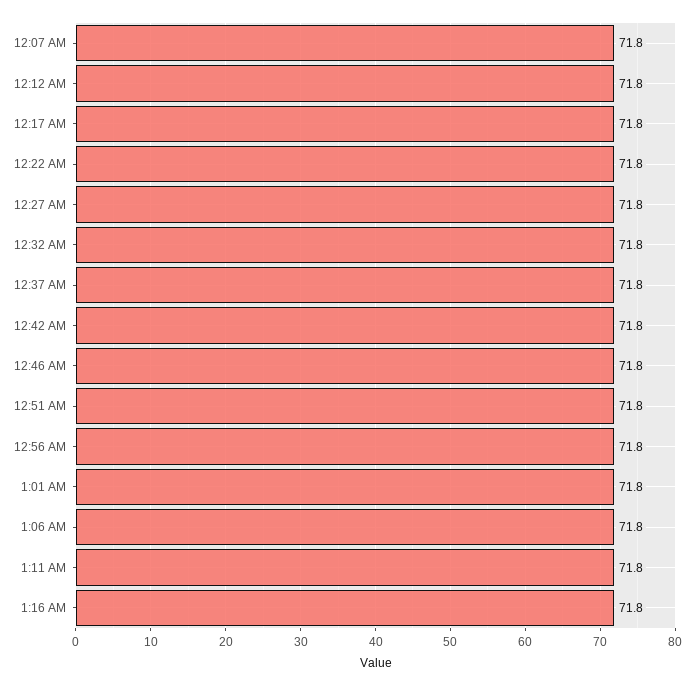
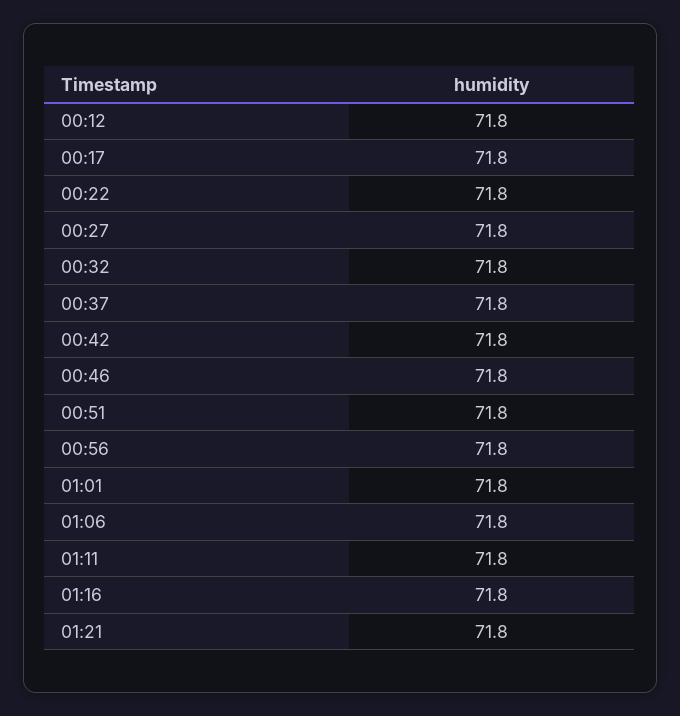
12:07 AM: 71.8 -> none
01:21: none -> 71.8

